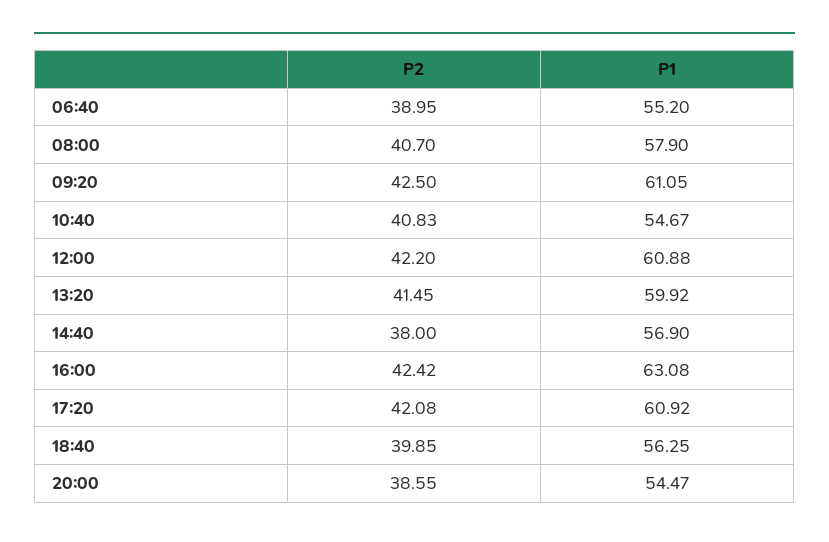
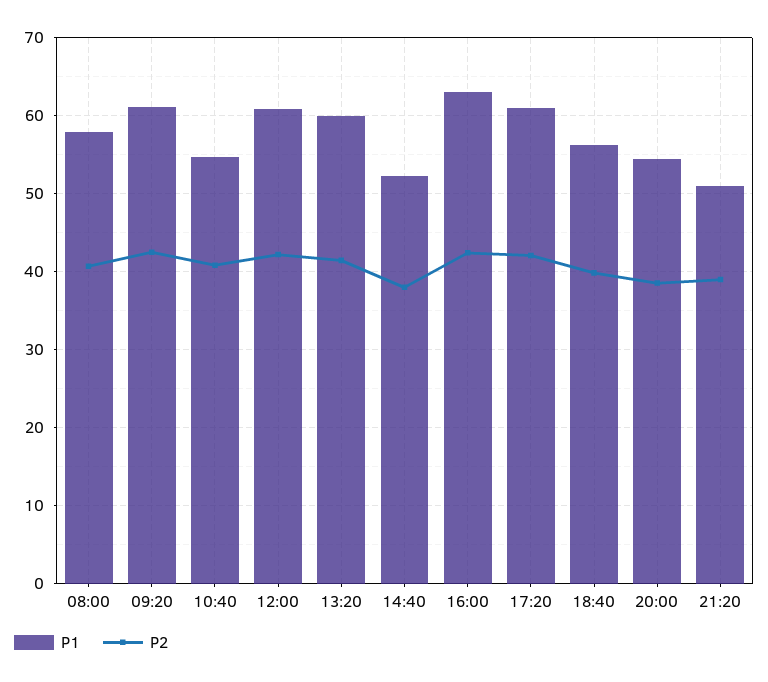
P2, 06:40: 38.95 -> none
P1, 06:40: 55.2 -> none
P1, 14:40: 56.9 -> 52
P1, 21:20: none -> 51
P2, 21:20: none -> 39

